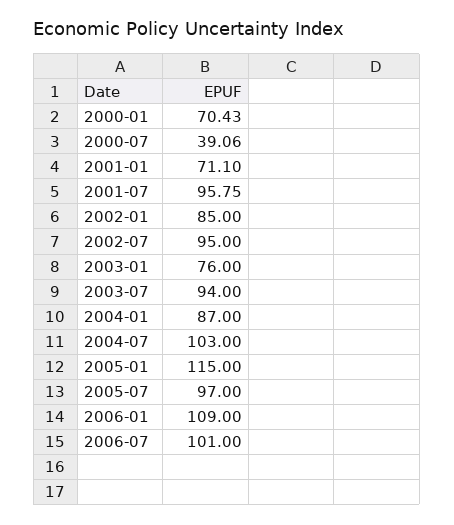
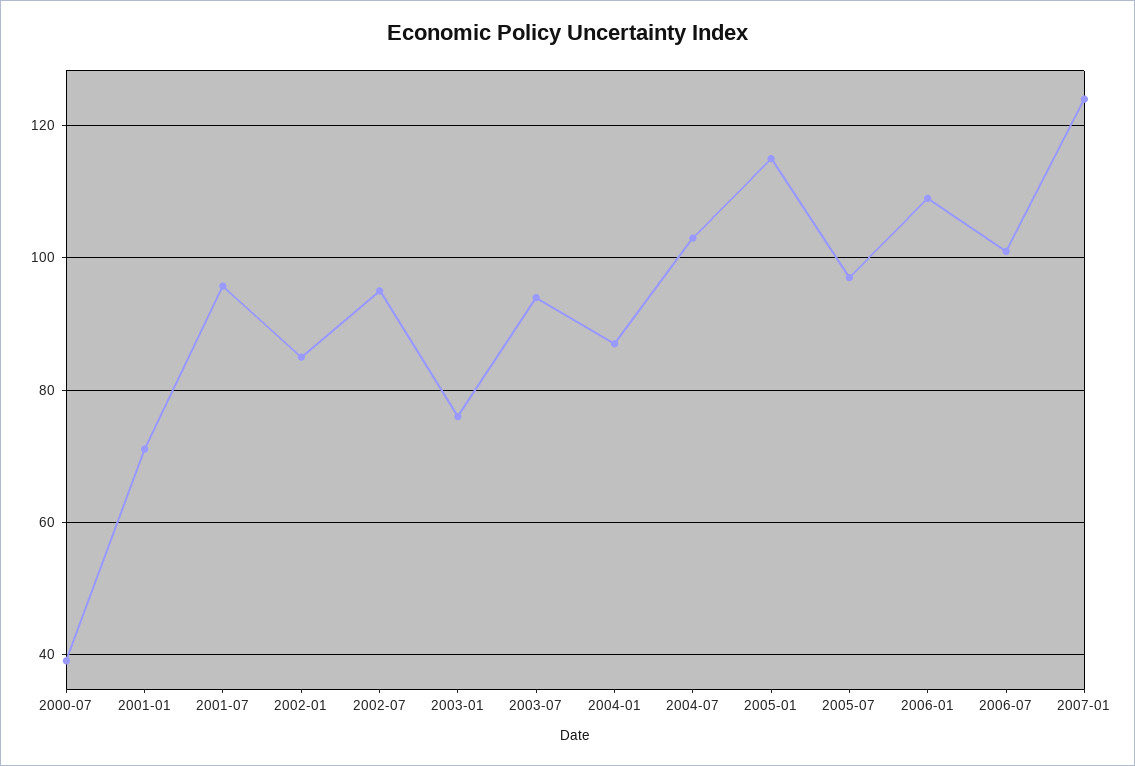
2000-01: 70.43 -> none
2007-01: none -> 124

